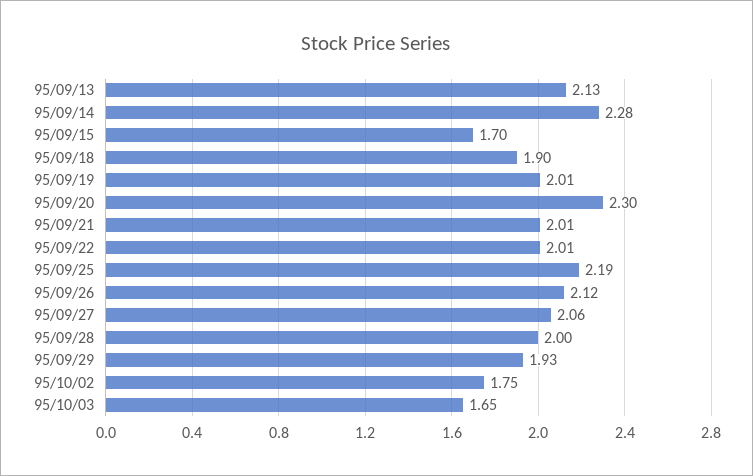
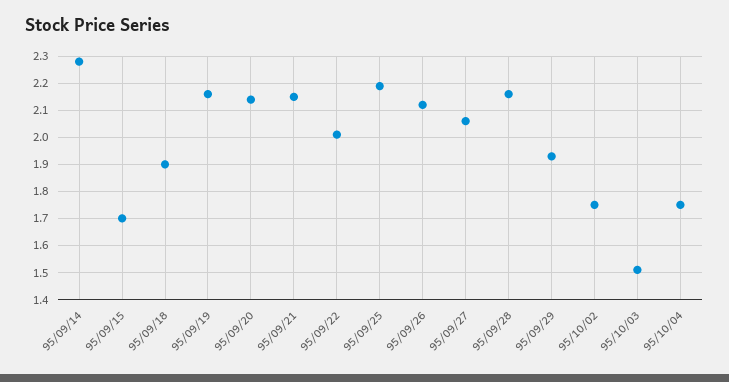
95/09/13: 2.13 -> none
95/09/19: 2.01 -> 2.15
95/09/20: 2.3 -> 2.15
95/09/21: 2.01 -> 2.15
95/09/28: 2 -> 2.15
95/10/03: 1.65 -> 1.5
95/10/04: none -> 1.75

